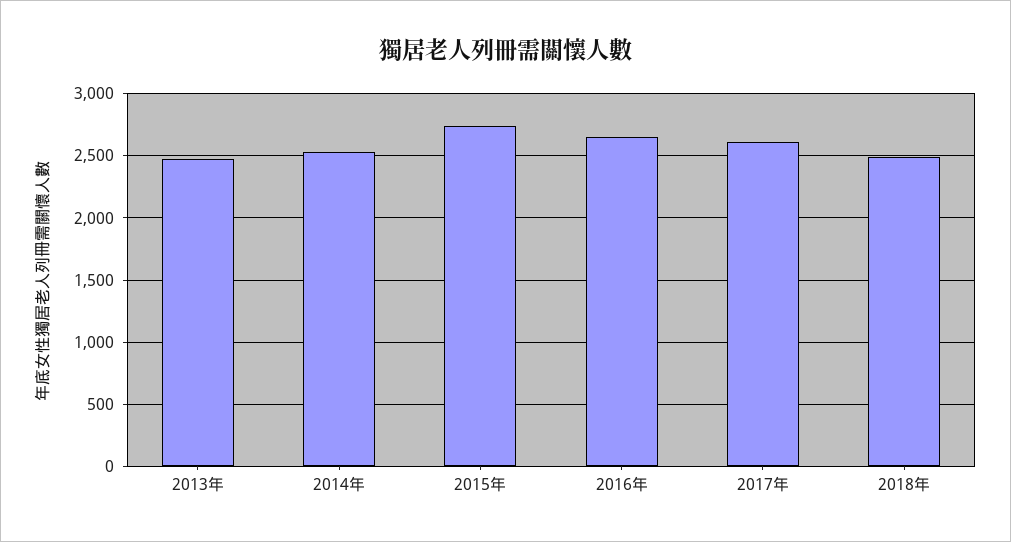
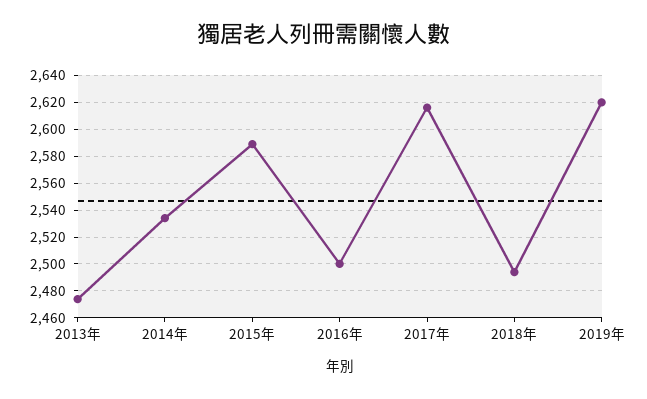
2015年: 2750 -> 2590
2016年: 2650 -> 2500
2019年: none -> 2620

